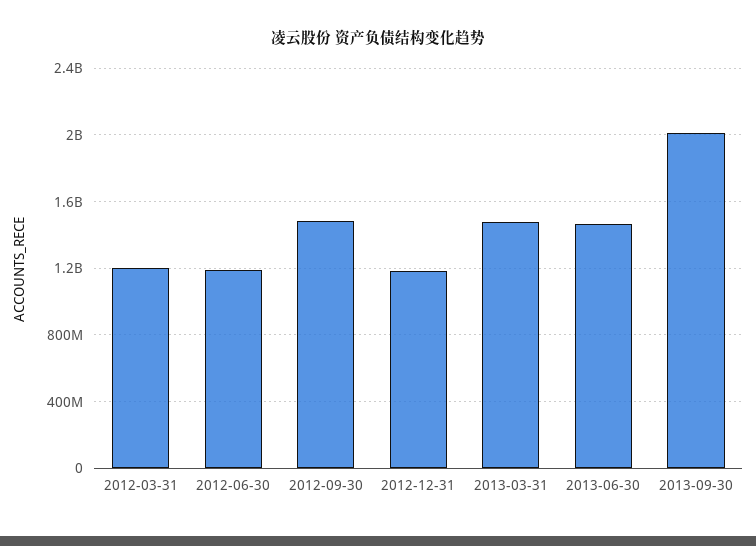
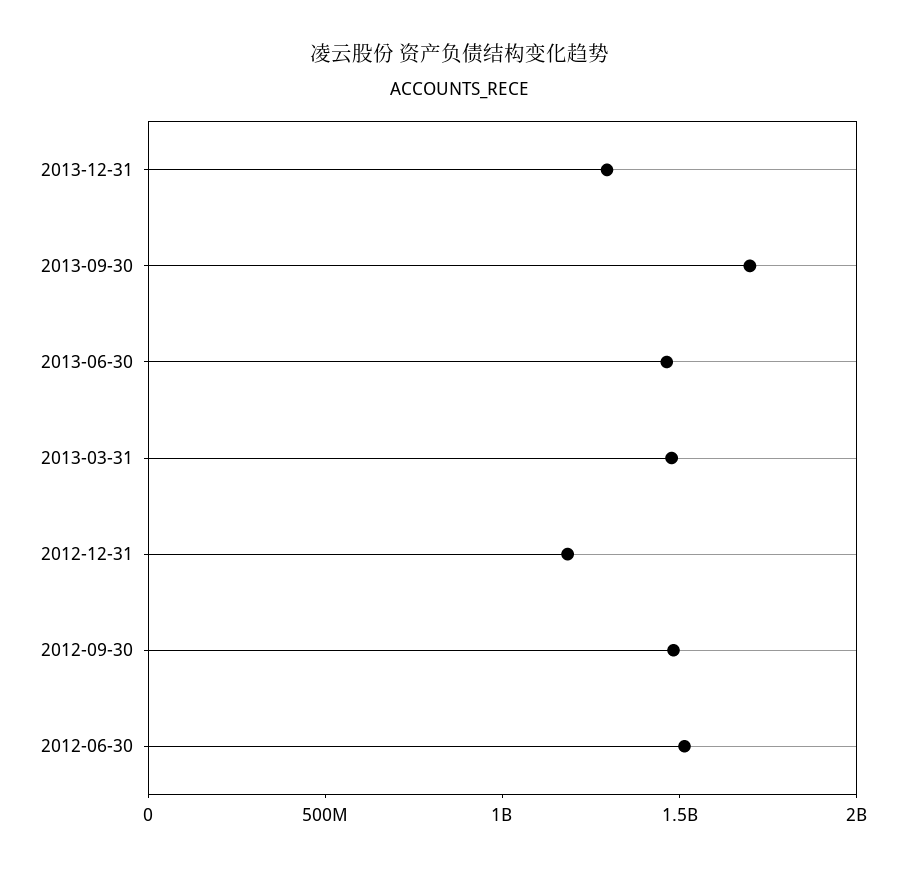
2012-03-31: 1200000000 -> none
2012-06-30: 1200000000 -> 1500000000
2013-09-30: 2000000000 -> 1700000000
2013-12-31: none -> 1300000000

